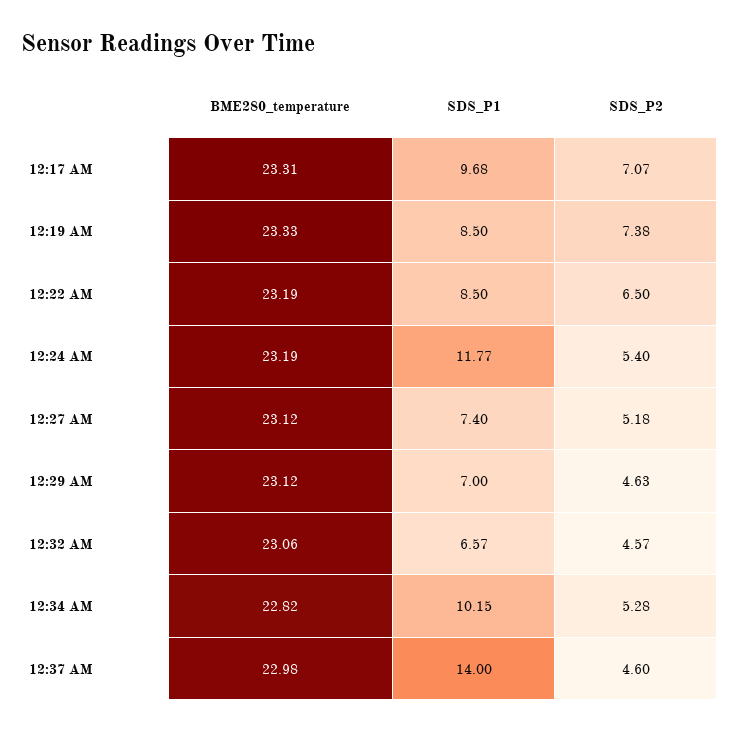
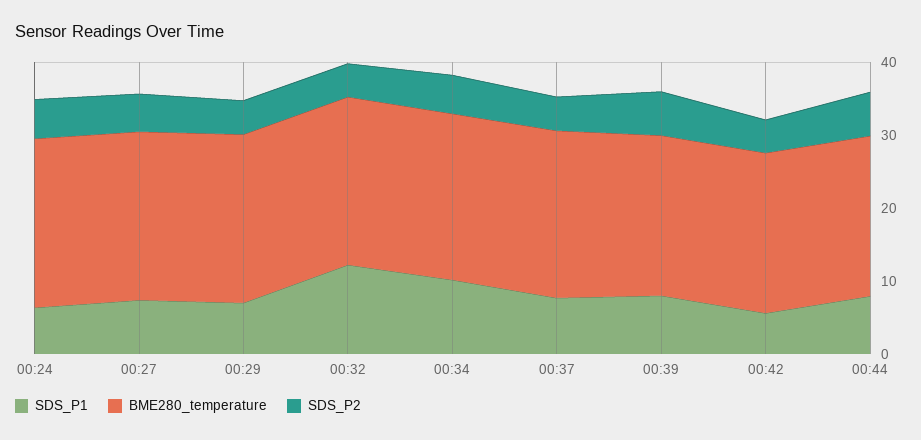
BME280_temperature, 12:17 AM: 23.31 -> none
SDS_P1, 12:17 AM: 9.68 -> none
SDS_P2, 12:17 AM: 7.07 -> none
BME280_temperature, 12:19 AM: 23.33 -> none
SDS_P1, 12:19 AM: 8.5 -> none
SDS_P2, 12:19 AM: 7.38 -> none
BME280_temperature, 12:22 AM: 23.19 -> none
SDS_P1, 12:22 AM: 8.5 -> none
SDS_P2, 12:22 AM: 6.5 -> none
SDS_P1, 12:24 AM: 11.77 -> 6
SDS_P1, 12:32 AM: 6.57 -> 12
SDS_P1, 12:37 AM: 14 -> 8
SDS_P1, 00:39: none -> 8
BME280_temperature, 00:39: none -> 22
SDS_P2, 00:39: none -> 6
SDS_P1, 00:42: none -> 6
BME280_temperature, 00:42: none -> 22
SDS_P2, 00:42: none -> 4
SDS_P1, 00:44: none -> 8
BME280_temperature, 00:44: none -> 22
SDS_P2, 00:44: none -> 6

